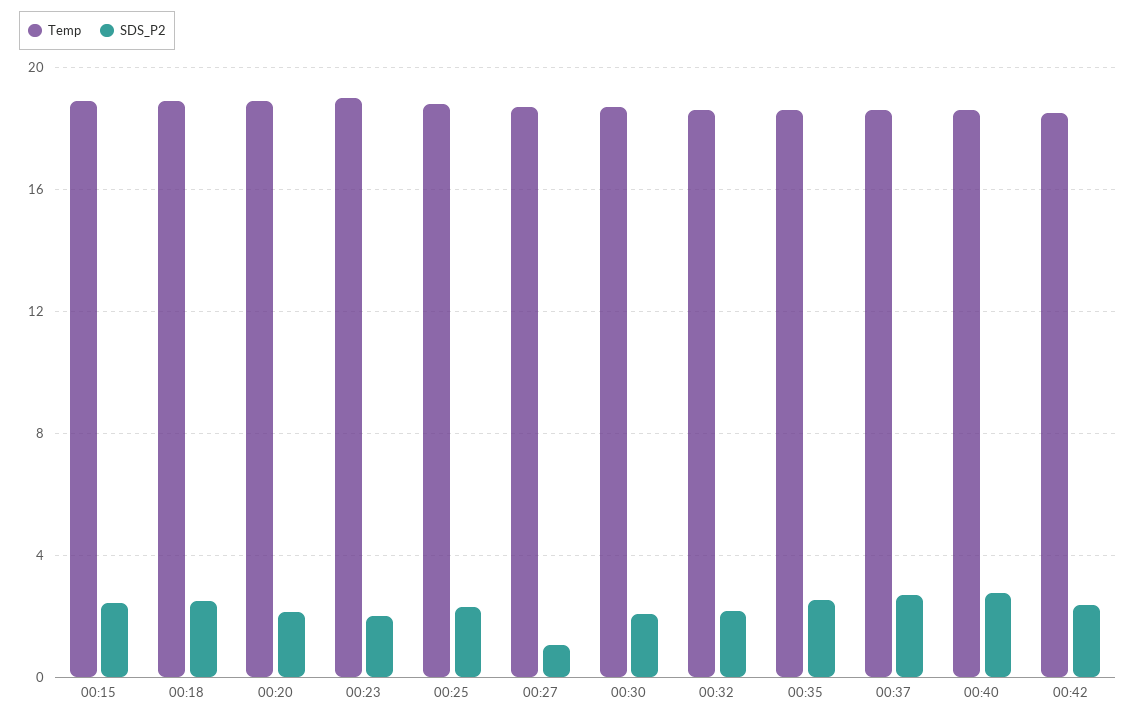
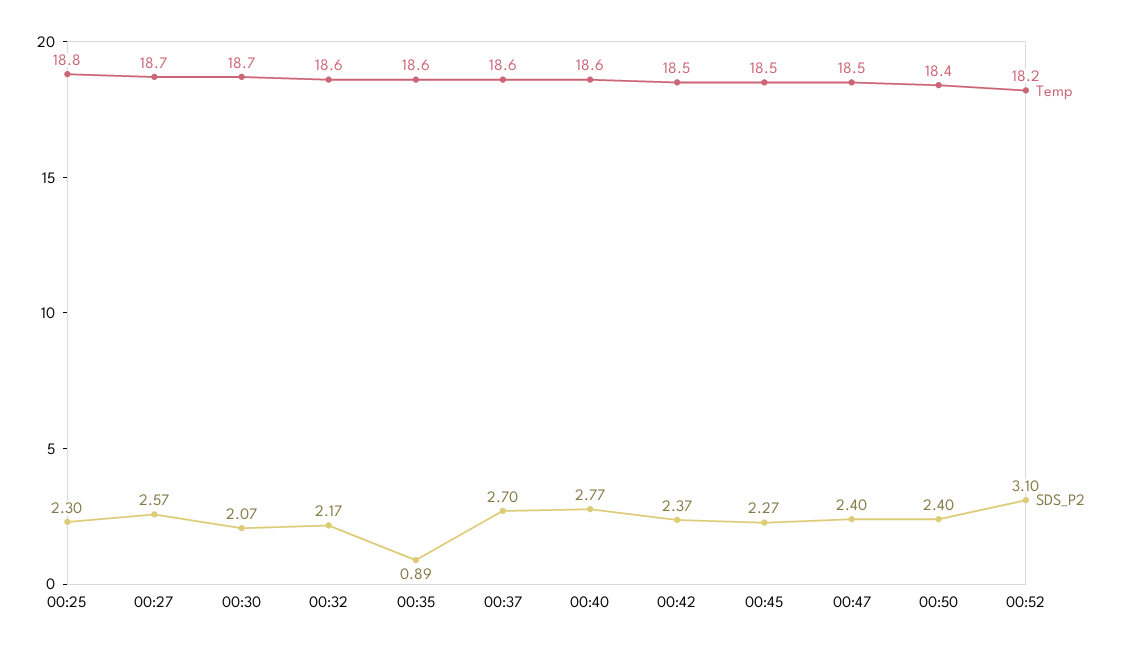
Temp, 00:15: 19 -> none
SDS_P2, 00:15: 2.5 -> none
Temp, 00:18: 19 -> none
SDS_P2, 00:18: 2.5 -> none
Temp, 00:20: 19 -> none
SDS_P2, 00:20: 2 -> none
Temp, 00:23: 19 -> none
SDS_P2, 00:23: 2 -> none
SDS_P2, 00:27: 1 -> 2.57
SDS_P2, 00:35: 2.5 -> 0.89
Temp, 00:45: none -> 18.5
SDS_P2, 00:45: none -> 2.27
Temp, 00:47: none -> 18.5
SDS_P2, 00:47: none -> 2.4
Temp, 00:50: none -> 18.4
SDS_P2, 00:50: none -> 2.4
Temp, 00:52: none -> 18.2
SDS_P2, 00:52: none -> 3.1

